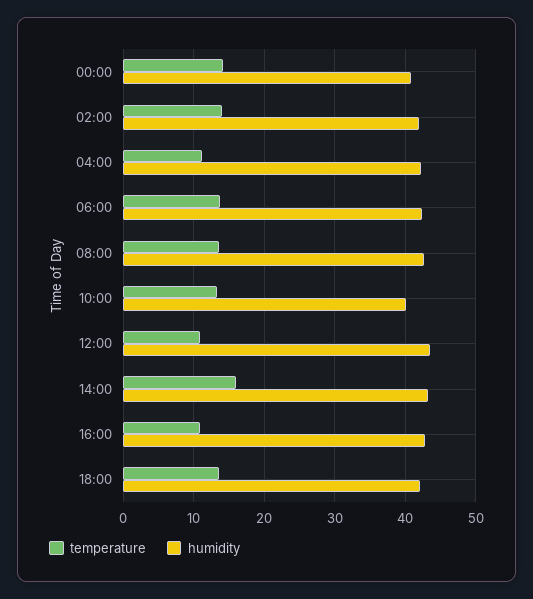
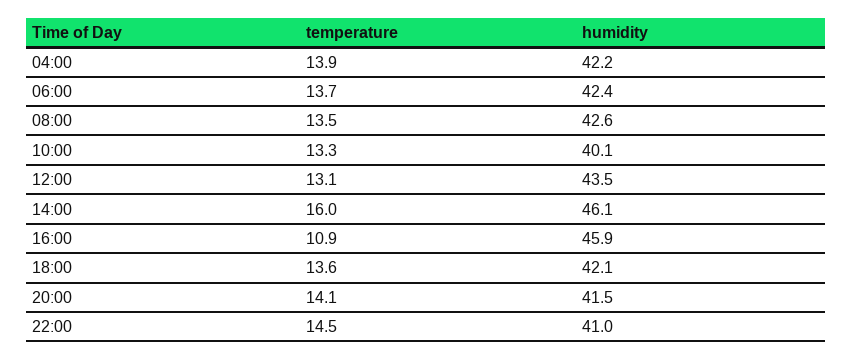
temperature, 00:00: 14 -> none
humidity, 00:00: 41 -> none
temperature, 02:00: 14 -> none
humidity, 02:00: 42 -> none
temperature, 04:00: 11 -> 13.9
temperature, 12:00: 11 -> 13.1
humidity, 14:00: 43 -> 46.1
humidity, 16:00: 43 -> 45.9
temperature, 20:00: none -> 14.1
humidity, 20:00: none -> 41.5
temperature, 22:00: none -> 14.5
humidity, 22:00: none -> 41

